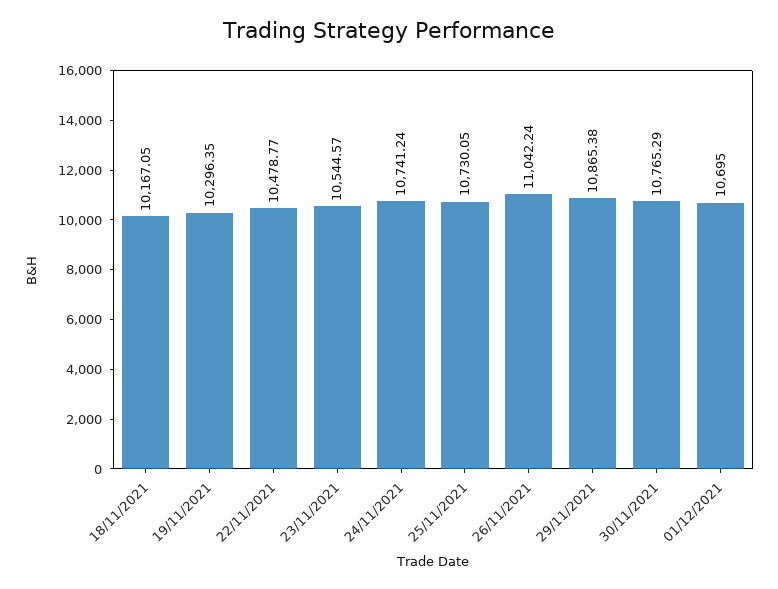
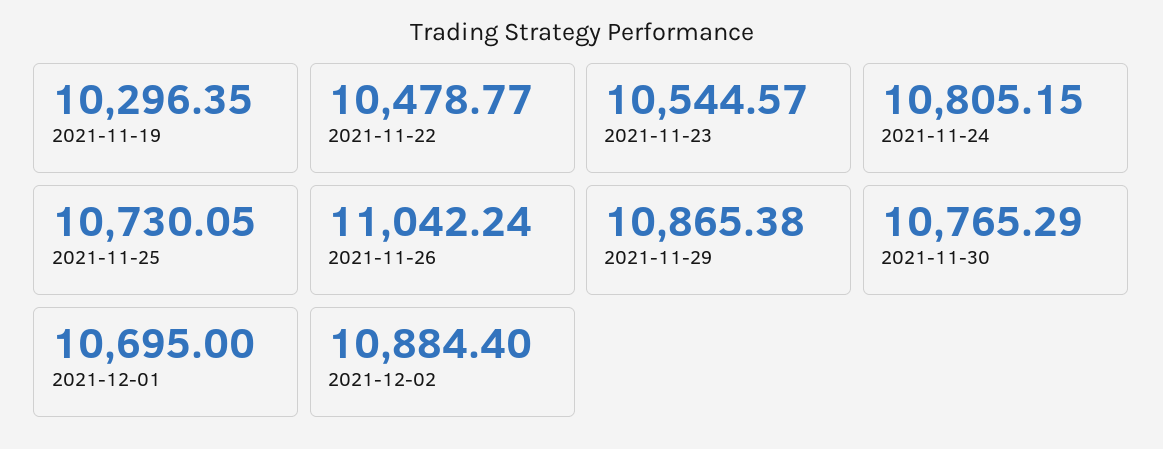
18/11/2021: 10167.05 -> none
24/11/2021: 10741.24 -> 10805.15
2021-12-02: none -> 10884.4

